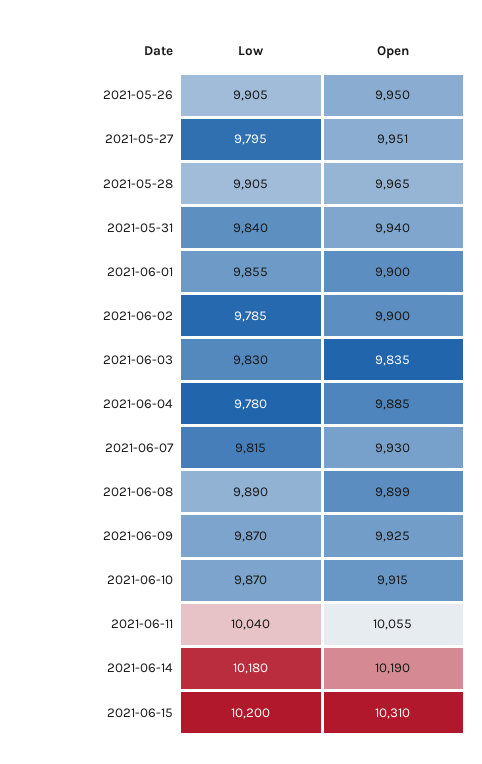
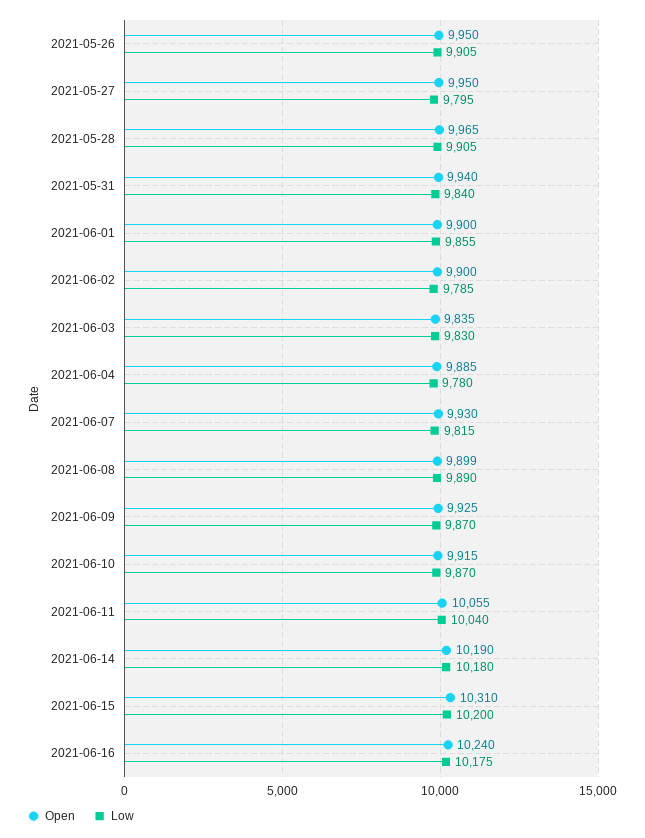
Open, 2021-05-27: 9951 -> 9950
Open, 2021-06-16: none -> 10240
Low, 2021-06-16: none -> 10175

